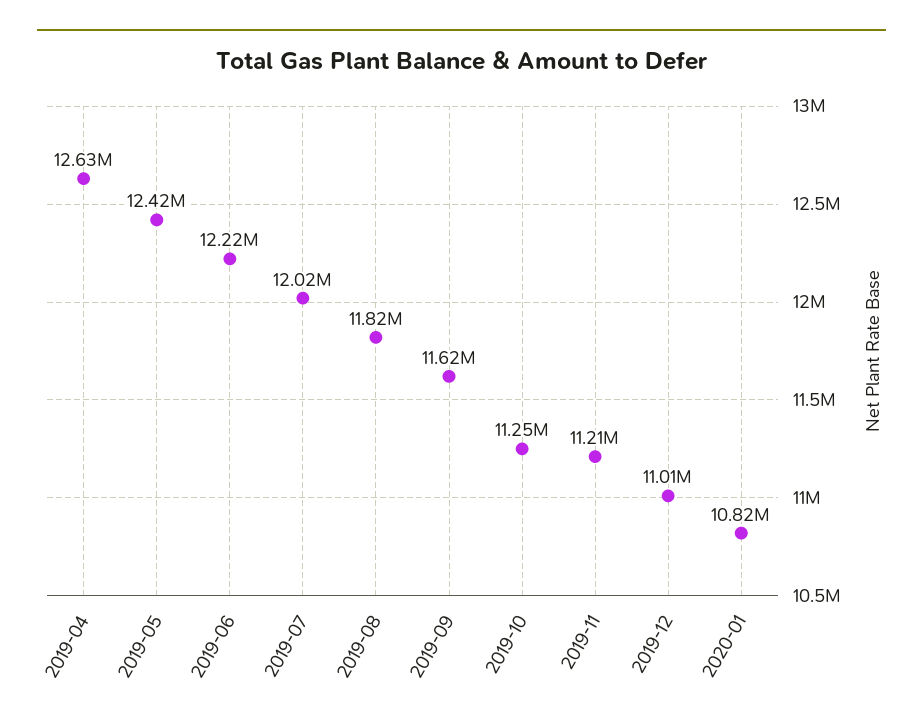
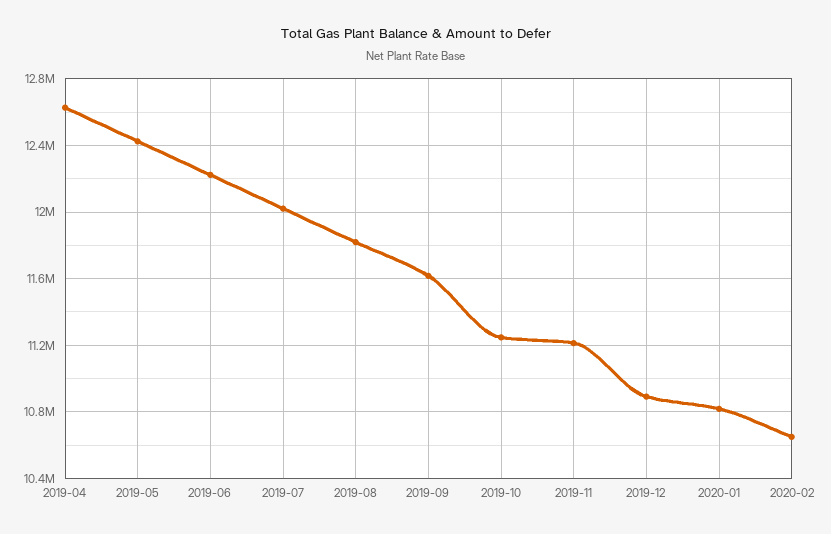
2019-12: 11010000 -> 10900000
2020-02: none -> 10650000

